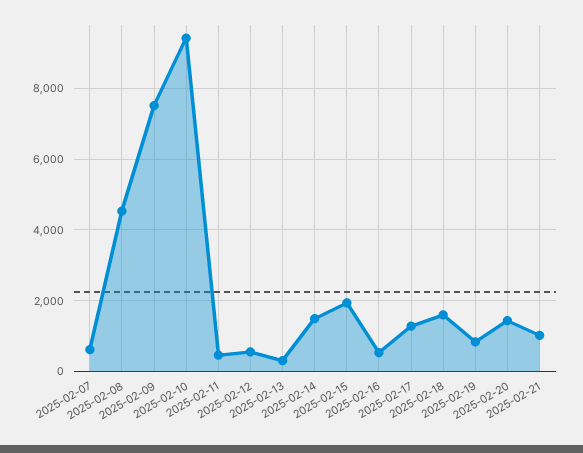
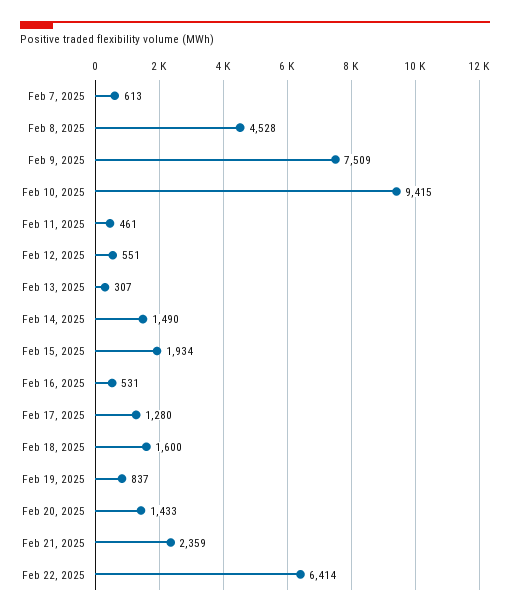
2025-02-21: 1000 -> 2359
Feb 22, 2025: none -> 6414

